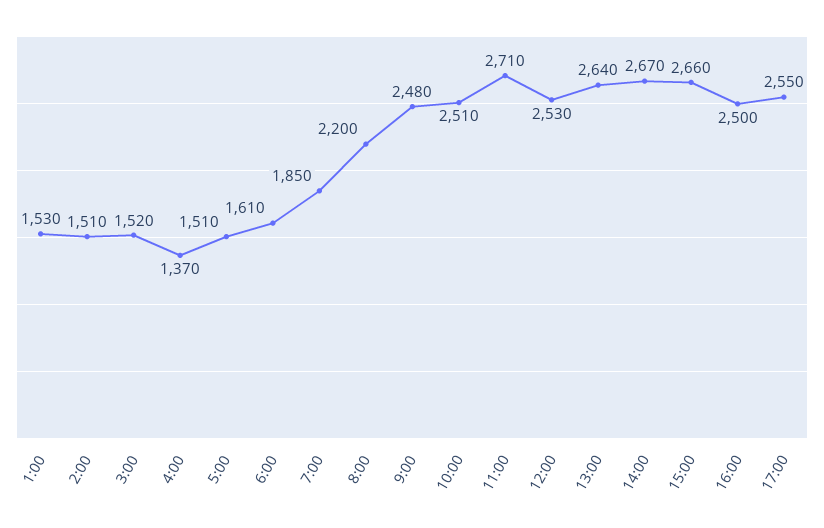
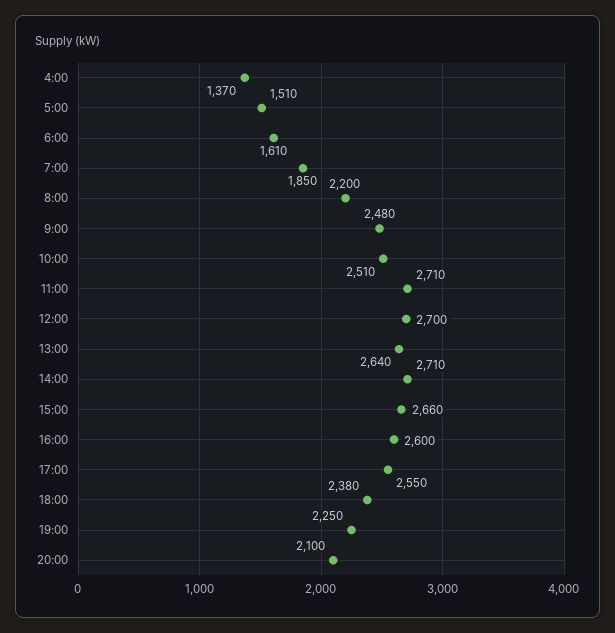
1:00: 1530 -> none
2:00: 1510 -> none
3:00: 1520 -> none
12:00: 2530 -> 2700
14:00: 2670 -> 2710
16:00: 2500 -> 2600
18:00: none -> 2380
19:00: none -> 2250
20:00: none -> 2100

